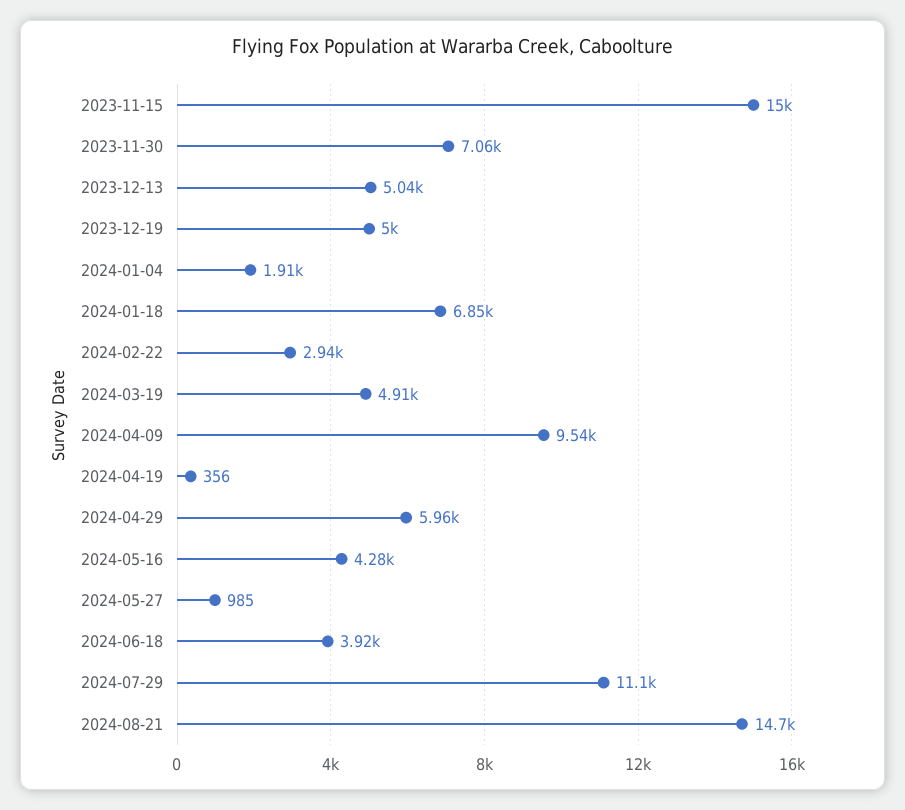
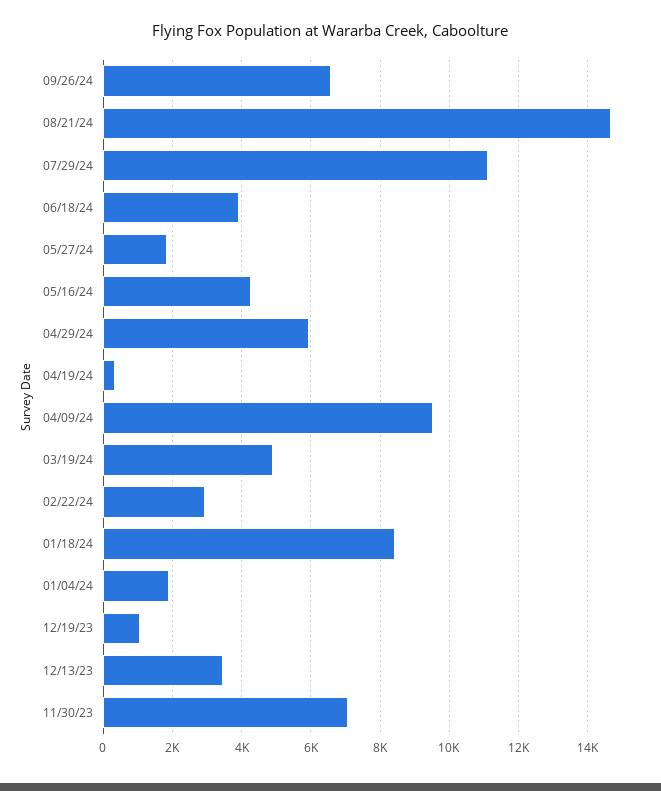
2023-11-15: 15000 -> none
2023-12-13: 5040 -> 3400
2023-12-19: 5000 -> 1000
2024-01-18: 6850 -> 8400
2024-05-27: 985 -> 1800
09/26/24: none -> 6600

